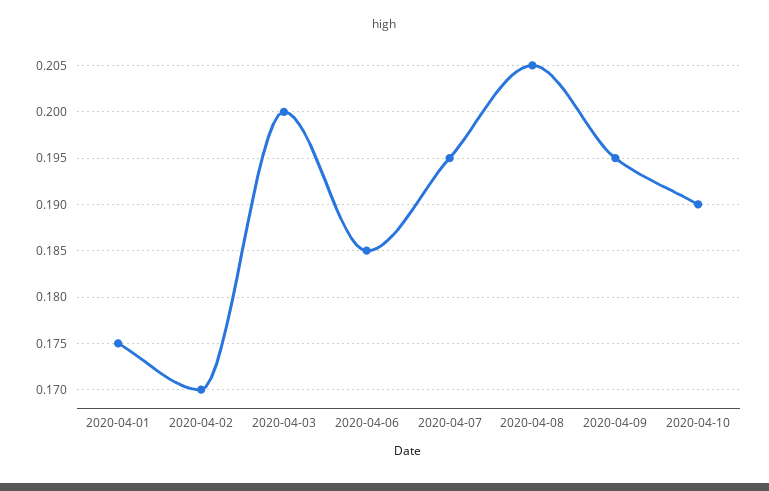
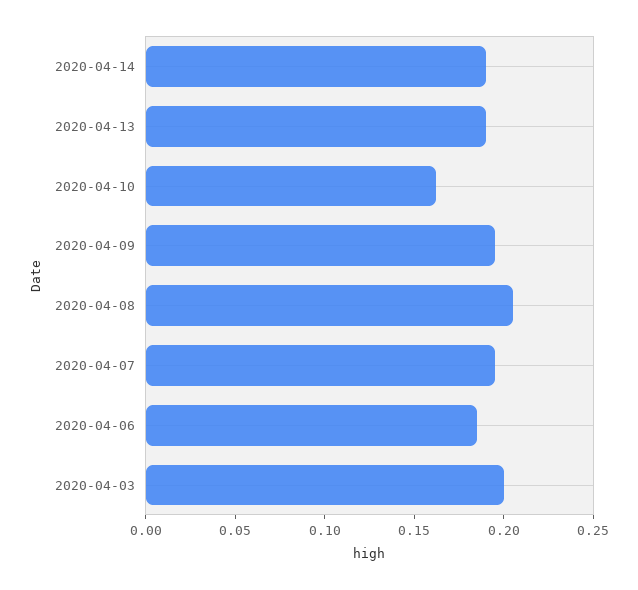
2020-04-01: 0.175 -> none
2020-04-02: 0.17 -> none
2020-04-10: 0.19 -> 0.16
2020-04-14: none -> 0.19
2020-04-13: none -> 0.19

